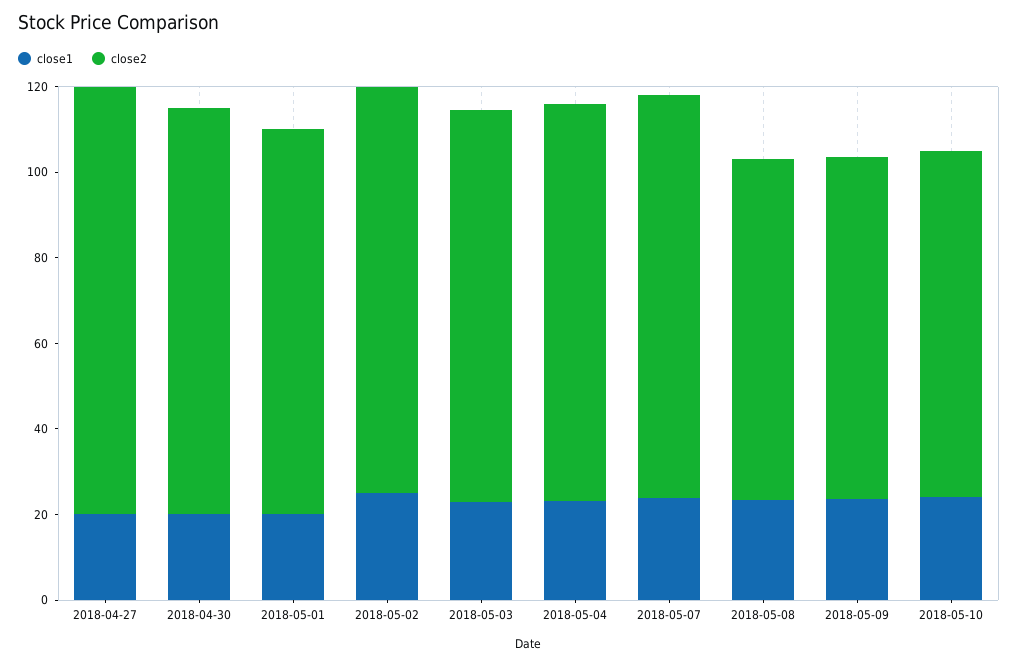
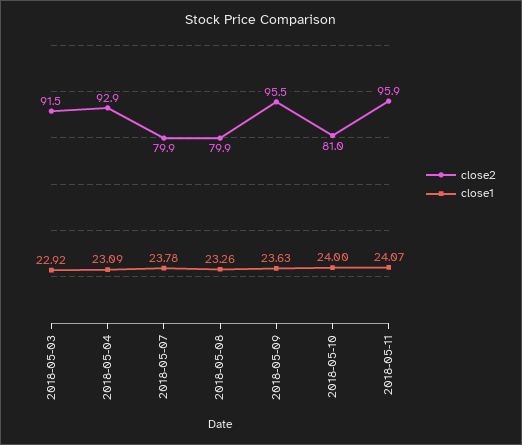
close1, 2018-04-27: 20 -> none
close2, 2018-04-27: 100 -> none
close1, 2018-04-30: 20 -> none
close2, 2018-04-30: 95 -> none
close1, 2018-05-01: 20 -> none
close2, 2018-05-01: 90 -> none
close1, 2018-05-02: 25 -> none
close2, 2018-05-02: 95 -> none
close2, 2018-05-07: 95 -> 79.9
close2, 2018-05-09: 80 -> 95.5
close2, 2018-05-11: none -> 95.9
close1, 2018-05-11: none -> 24.07

